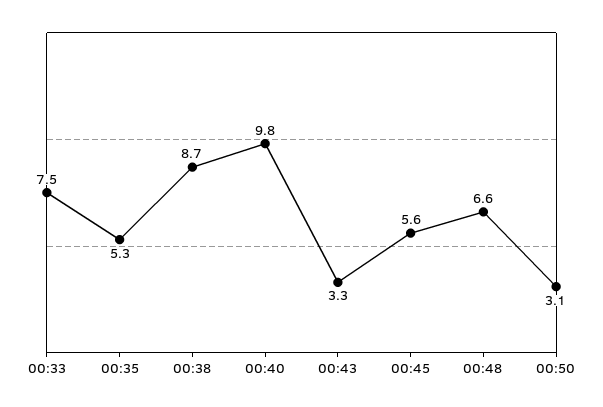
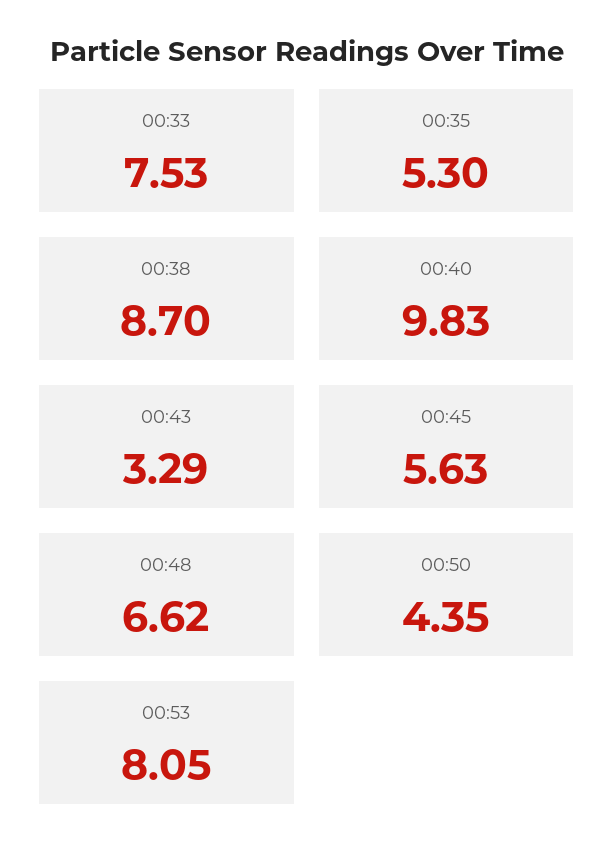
00:50: 3.1 -> 4.35
00:53: none -> 8.05

